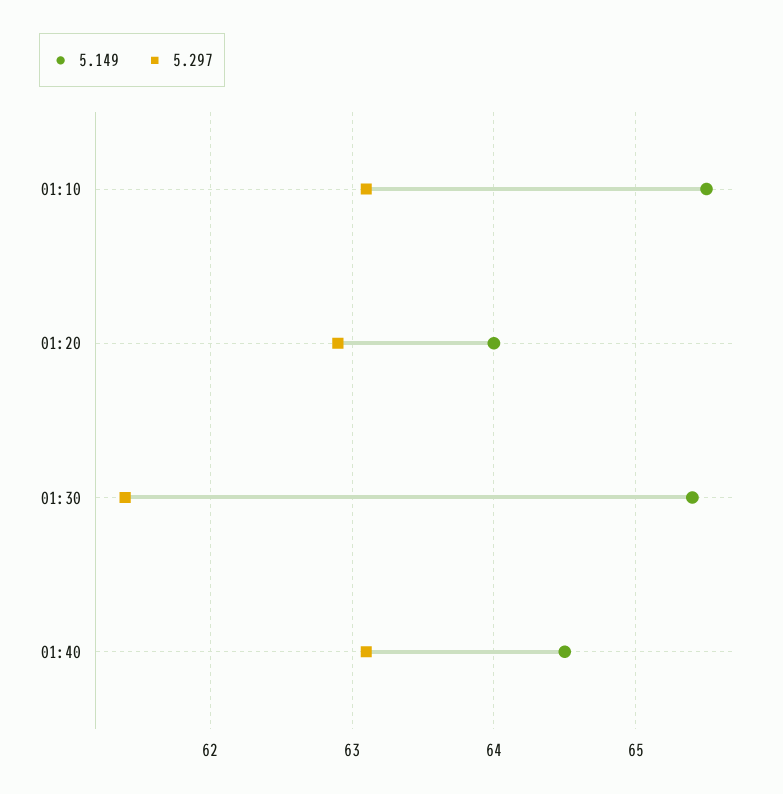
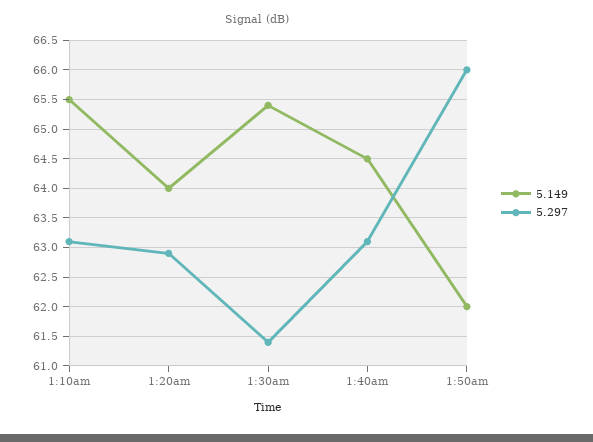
5.149, 1:50am: none -> 62
5.297, 1:50am: none -> 66

